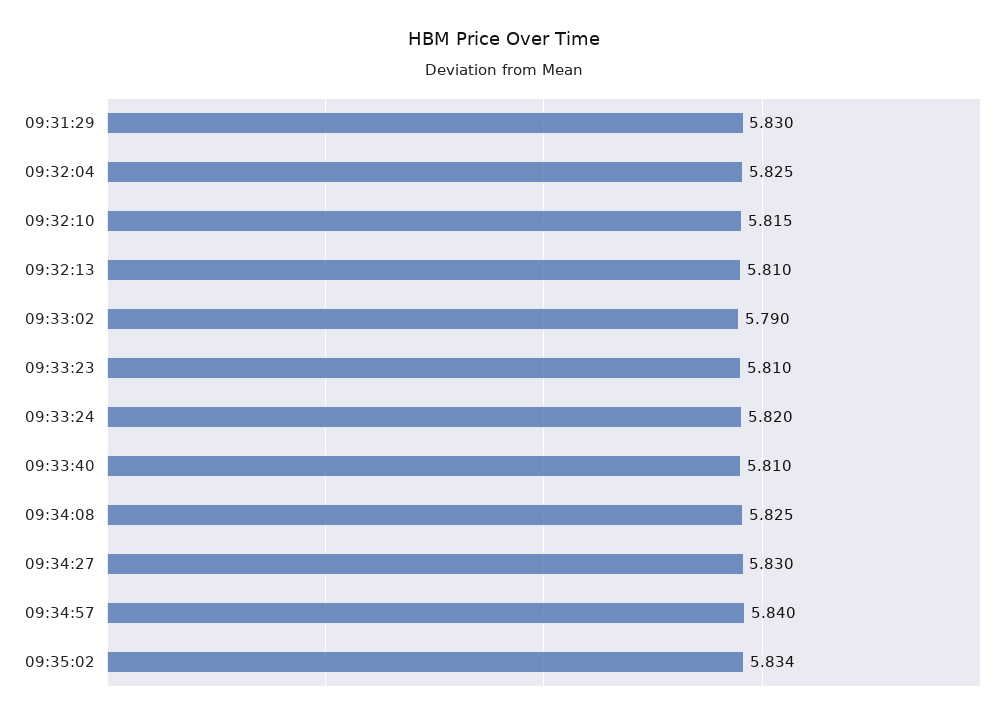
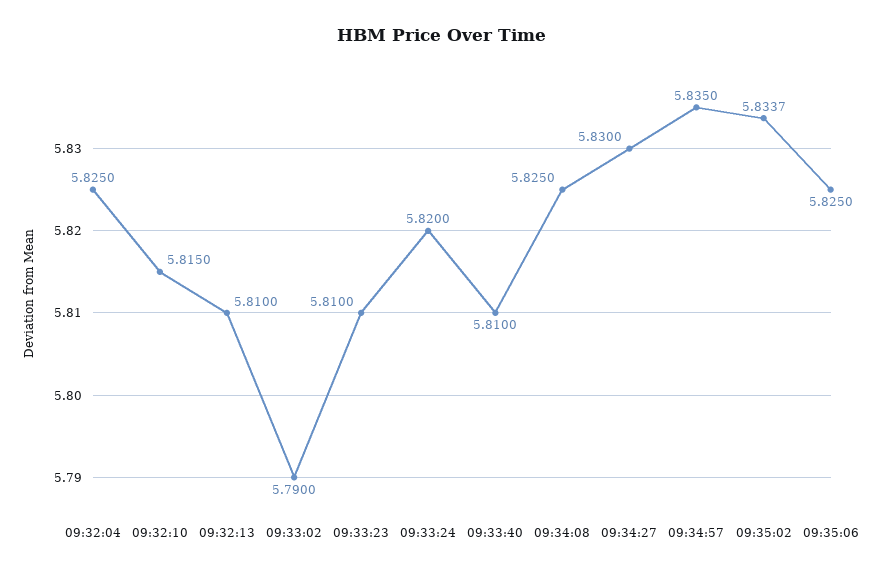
09:31:29: 5.83 -> none
09:34:57: 5.84 -> 5.835
09:35:06: none -> 5.825

